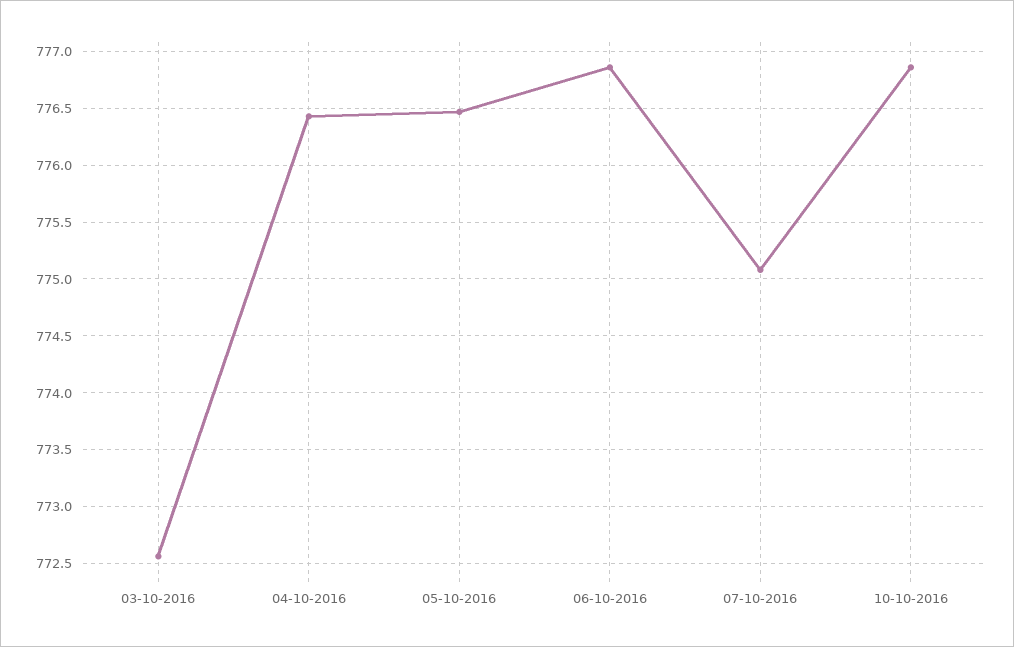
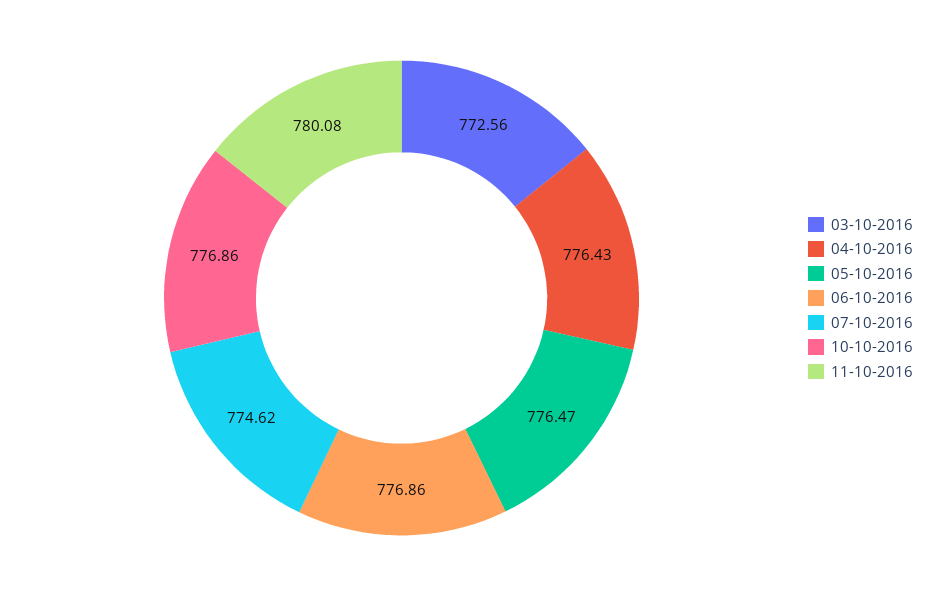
07-10-2016: 775.1 -> 774.62
11-10-2016: none -> 780.08

